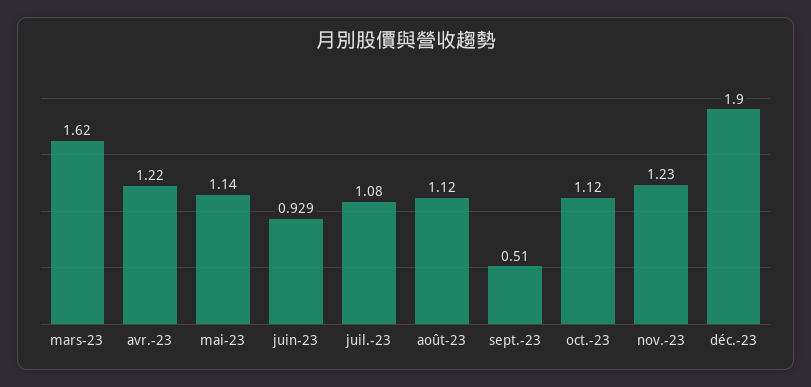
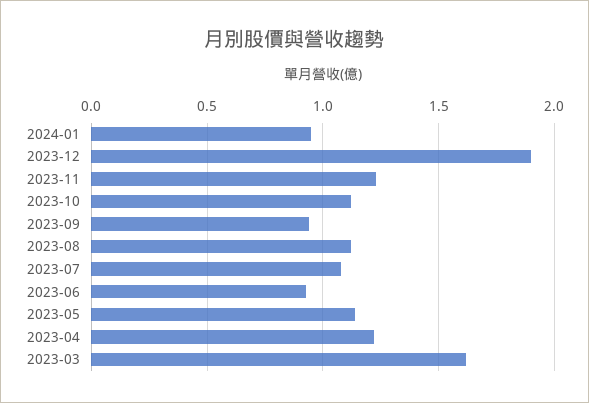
sept.-23: 0.51 -> 0.95
2024-01: none -> 0.95

